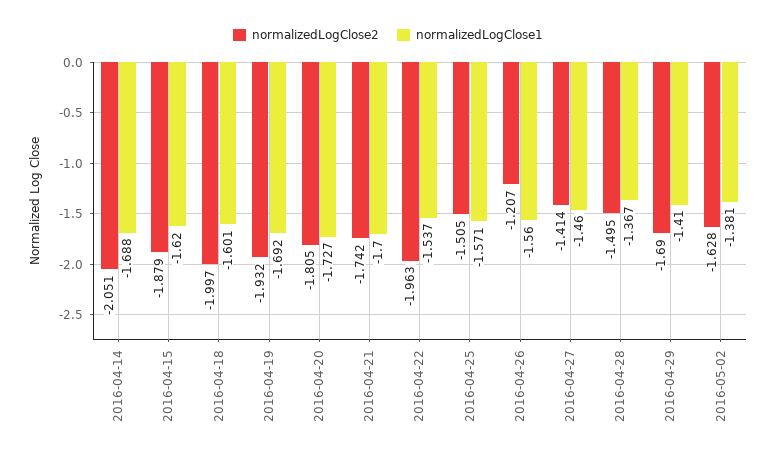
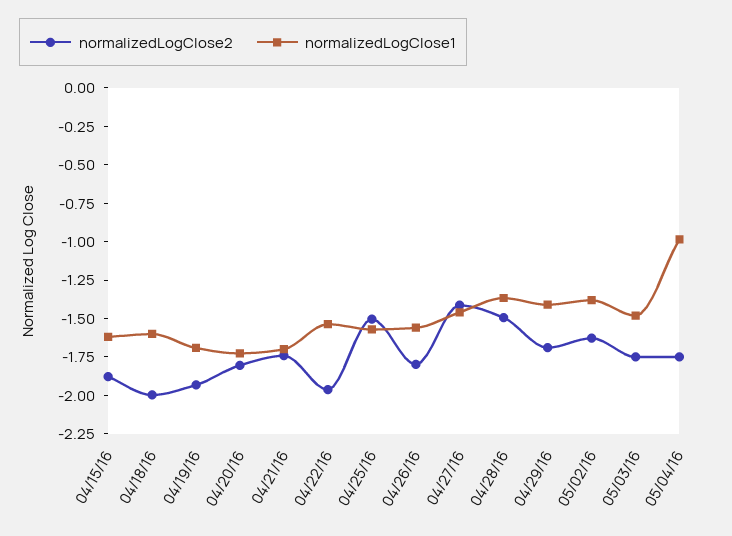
normalizedLogClose2, 2016-04-14: -2.051 -> none
normalizedLogClose1, 2016-04-14: -1.688 -> none
normalizedLogClose2, 2016-04-26: -1.207 -> -1.75
normalizedLogClose2, 05/03/16: none -> -1.75
normalizedLogClose1, 05/03/16: none -> -1.5
normalizedLogClose2, 05/04/16: none -> -1.75
normalizedLogClose1, 05/04/16: none -> -1

